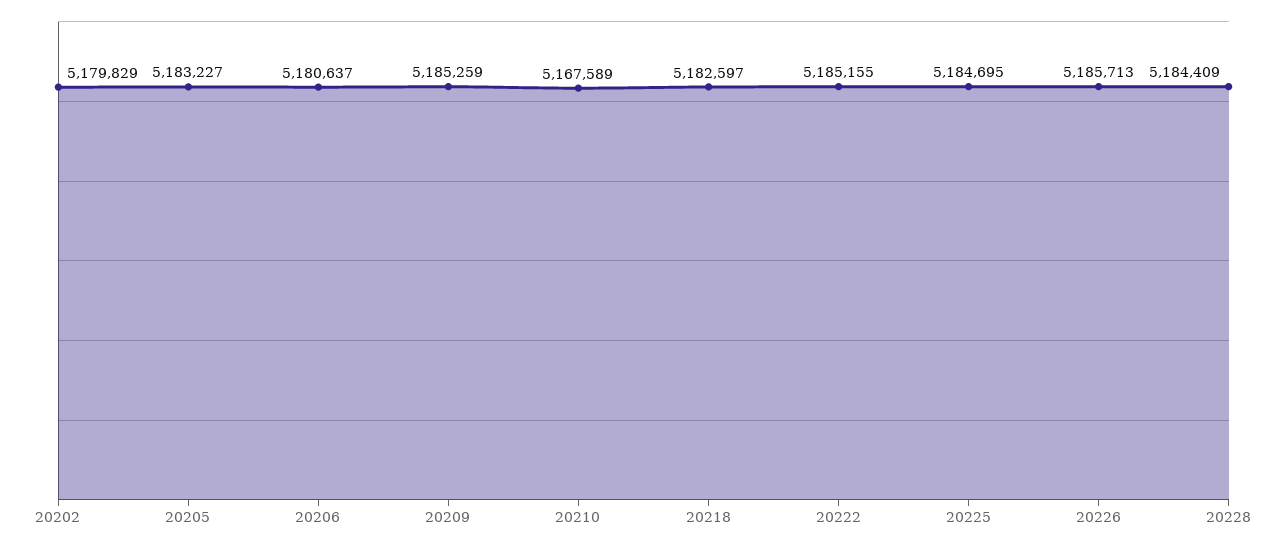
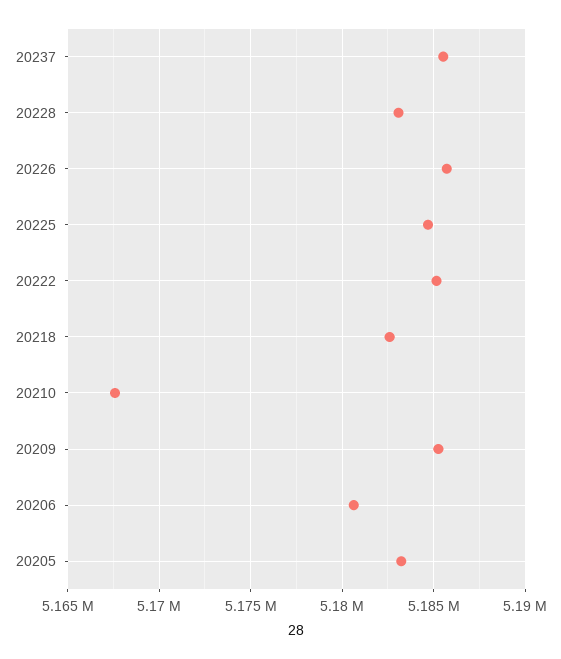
20202: 5179829 -> none
20228: 5184409 -> 5183000
20237: none -> 5185500

